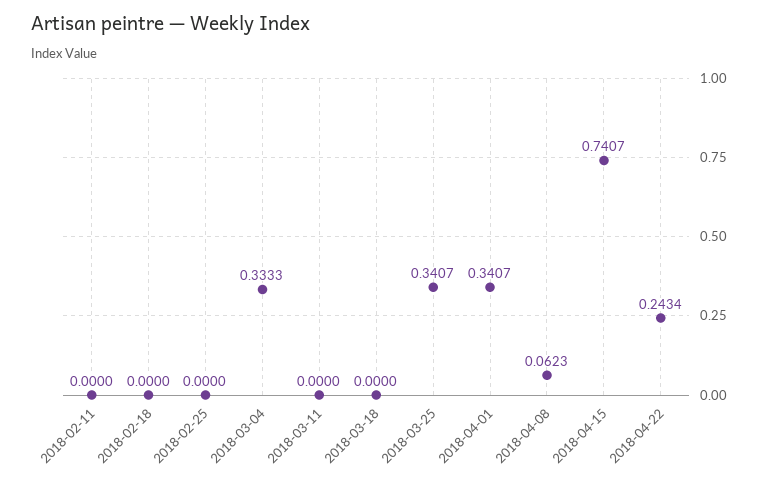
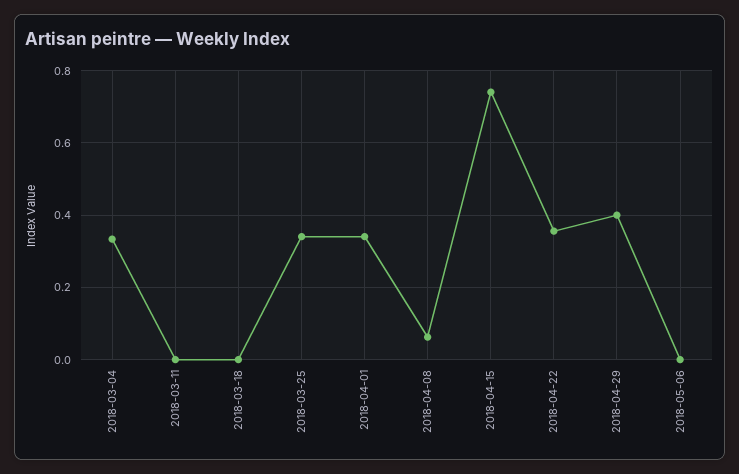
2018-02-11: 0 -> none
2018-02-18: 0 -> none
2018-02-25: 0 -> none
2018-04-22: 0.2434 -> 0.36
2018-04-29: none -> 0.4
2018-05-06: none -> 0

